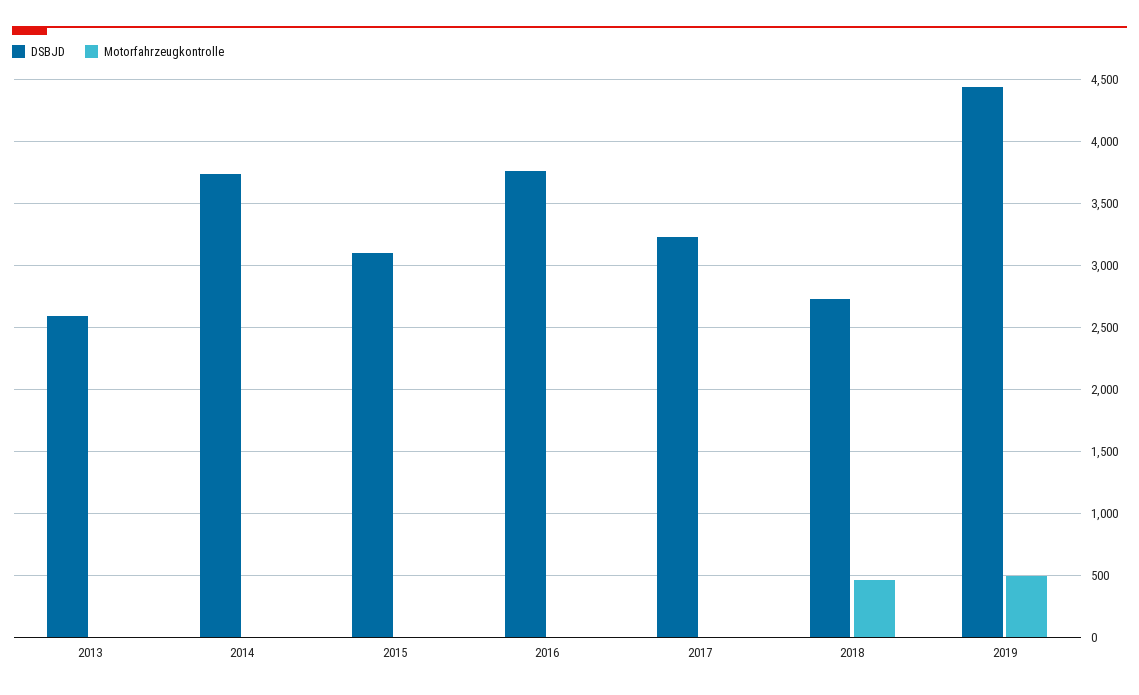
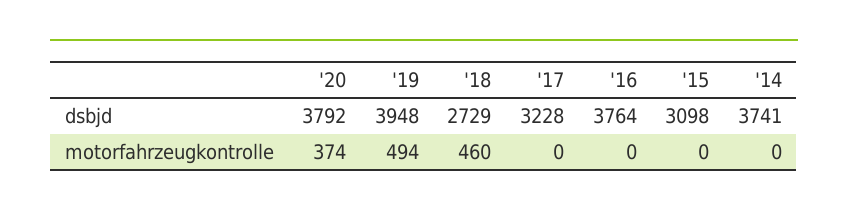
DSBJD, 2013: 2600 -> none
Motorfahrzeugkontrolle, 2013: 0 -> none
DSBJD, 2019: 4450 -> 3948
DSBJD, '20: none -> 3792
Motorfahrzeugkontrolle, '20: none -> 374

